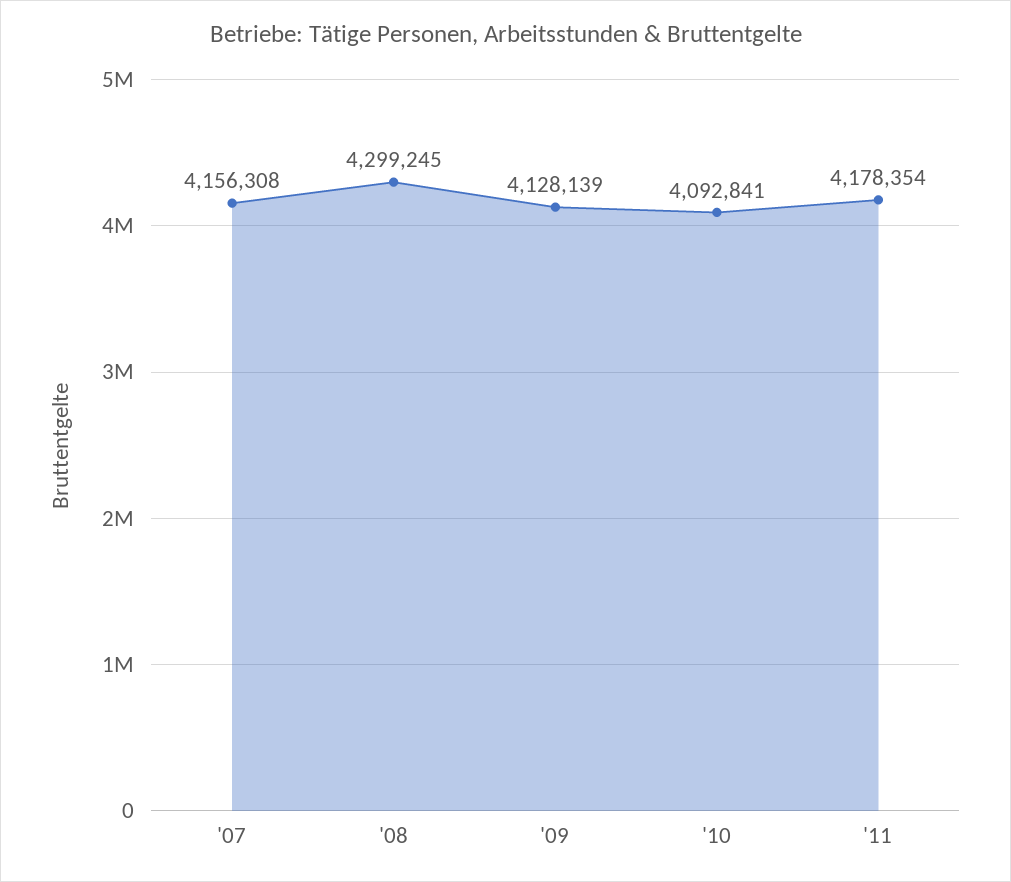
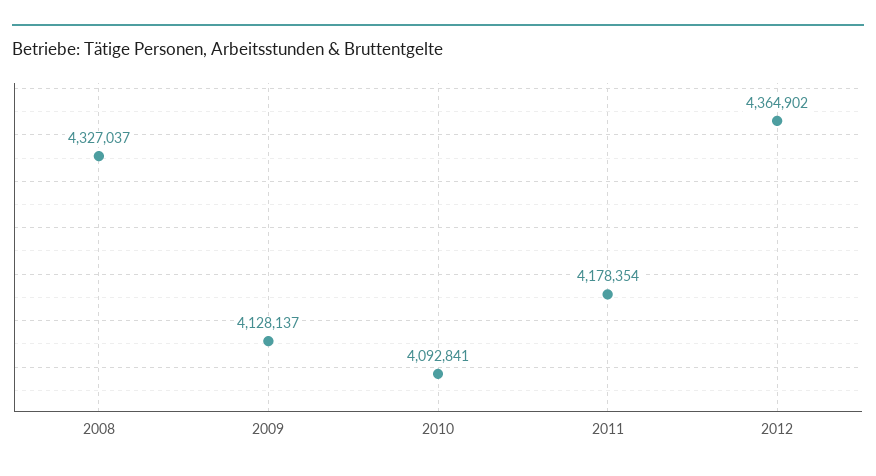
'07: 4156308 -> none
'08: 4299245 -> 4327037
'09: 4128139 -> 4128137
2012: none -> 4364902

